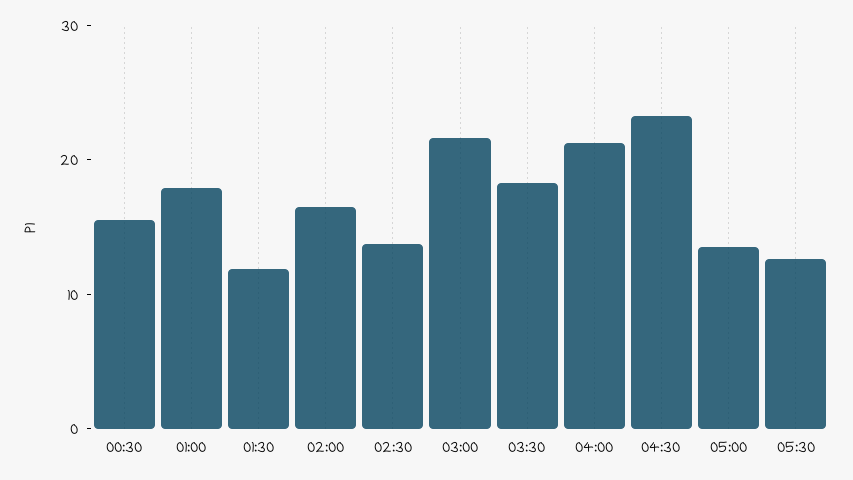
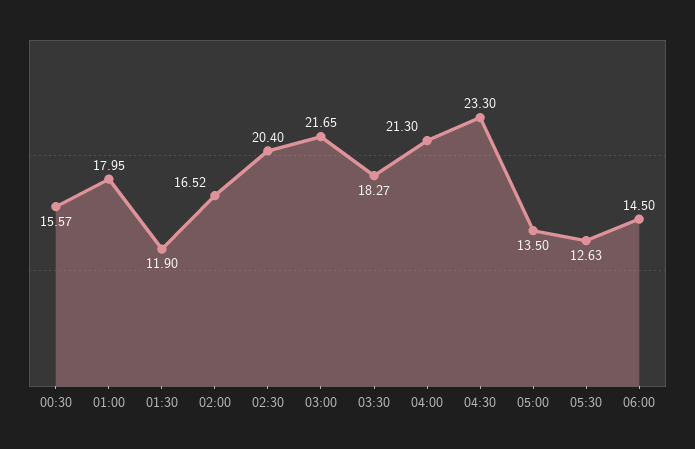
02:30: 14 -> 20.4
06:00: none -> 14.5

